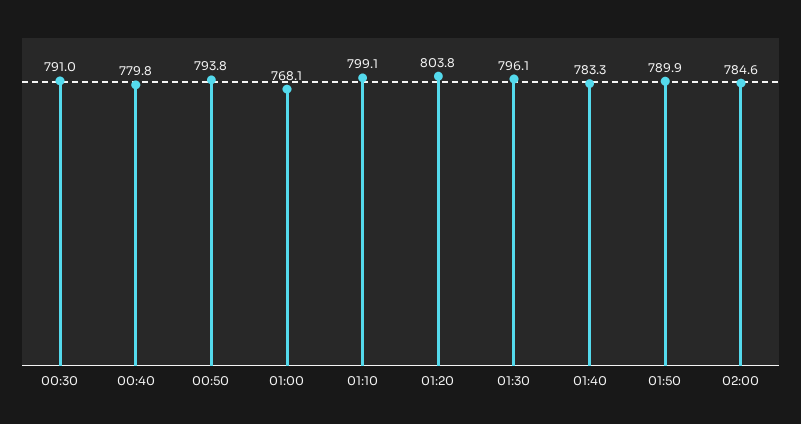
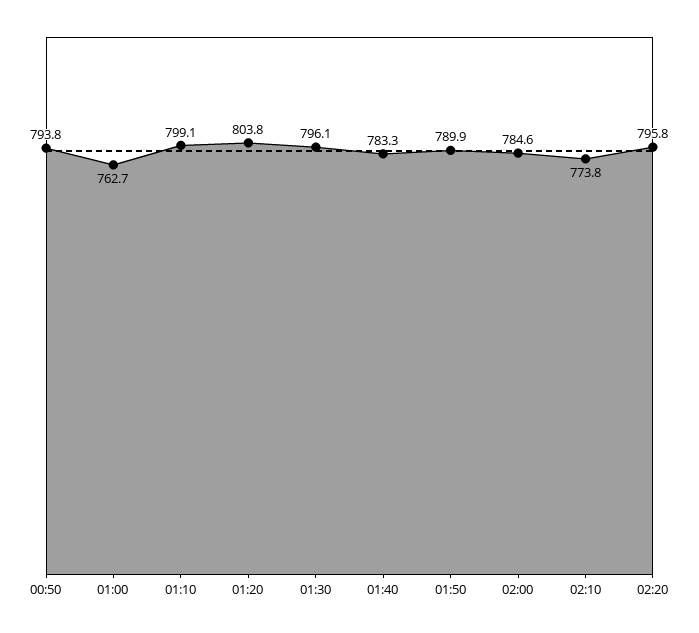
00:30: 791 -> none
00:40: 779.8 -> none
01:00: 768.1 -> 762.7
02:10: none -> 773.8
02:20: none -> 795.8

